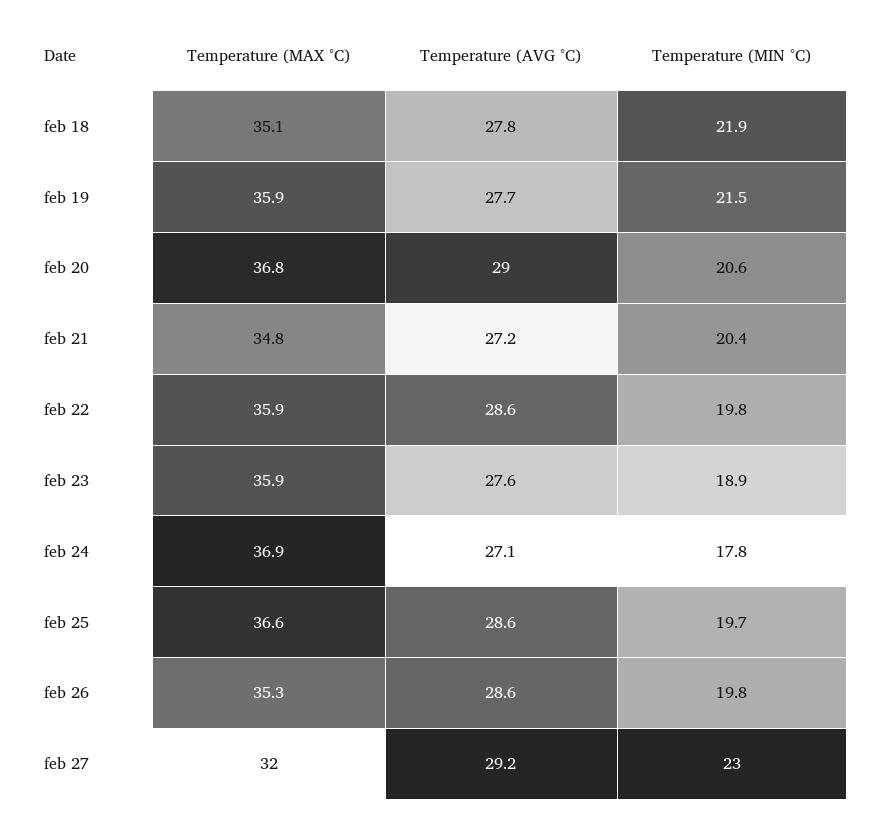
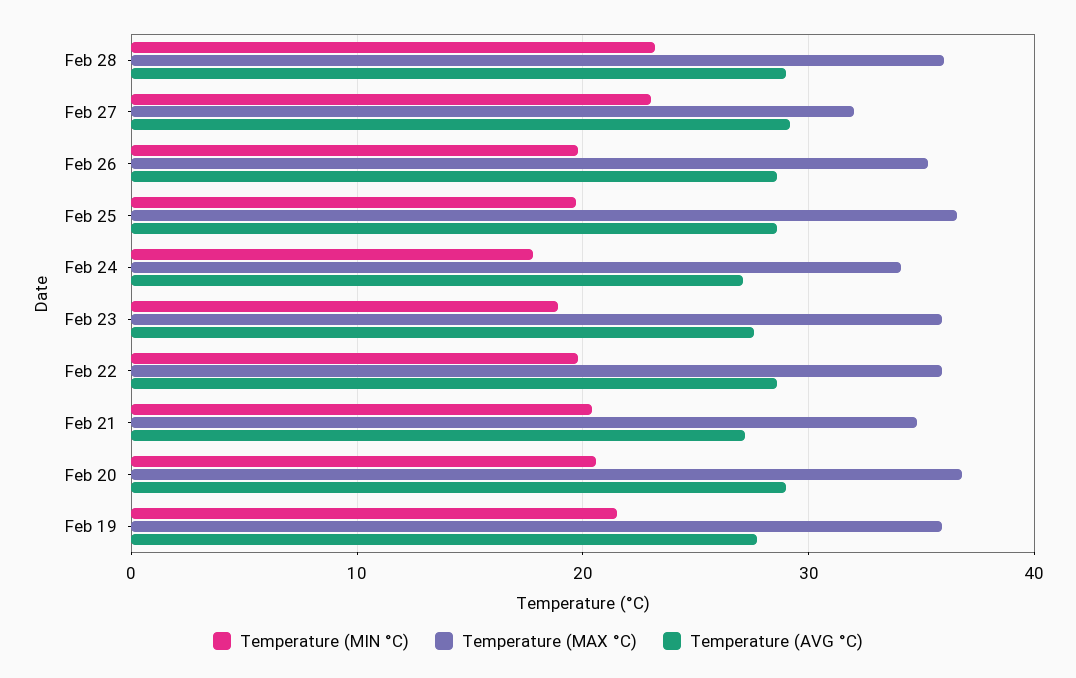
Temperature (MAX °C), feb 18: 35.1 -> none
Temperature (AVG °C), feb 18: 27.8 -> none
Temperature (MIN °C), feb 18: 21.9 -> none
Temperature (MAX °C), feb 24: 36.9 -> 34
Temperature (MIN °C), Feb 28: none -> 23
Temperature (MAX °C), Feb 28: none -> 36
Temperature (AVG °C), Feb 28: none -> 29

